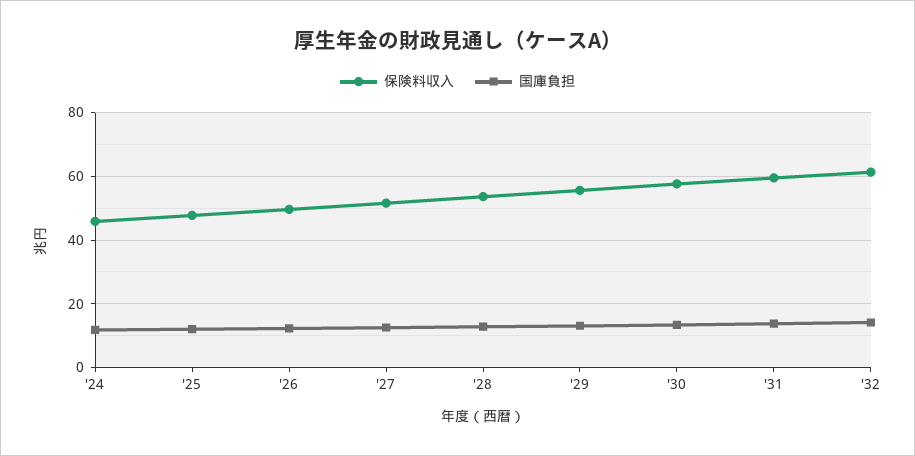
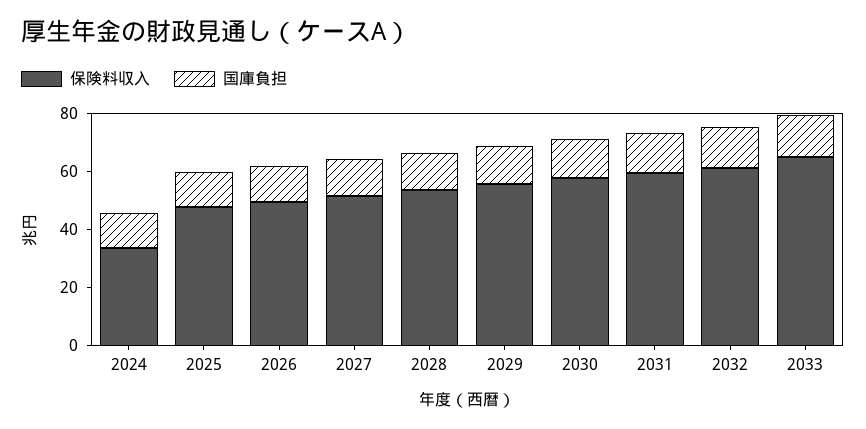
保険料収入, '24: 46 -> 35
保険料収入, 2033: none -> 65
国庫負担, 2033: none -> 15

